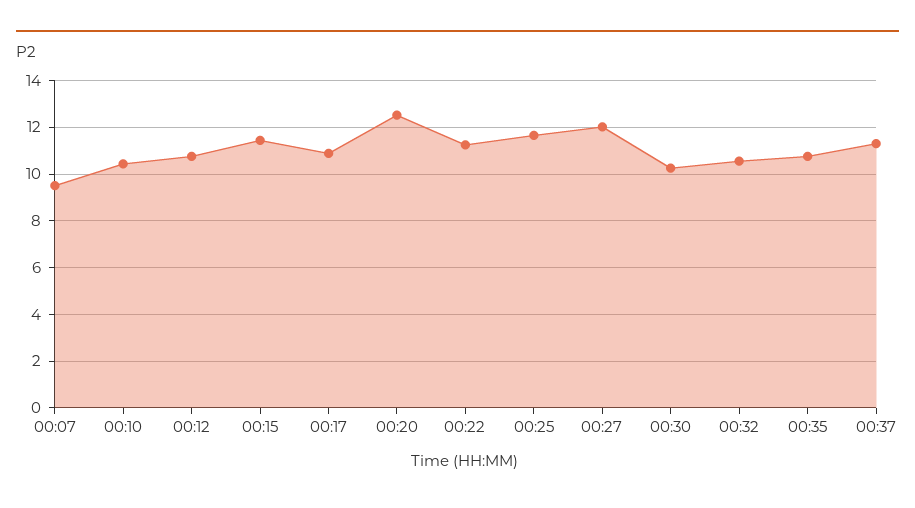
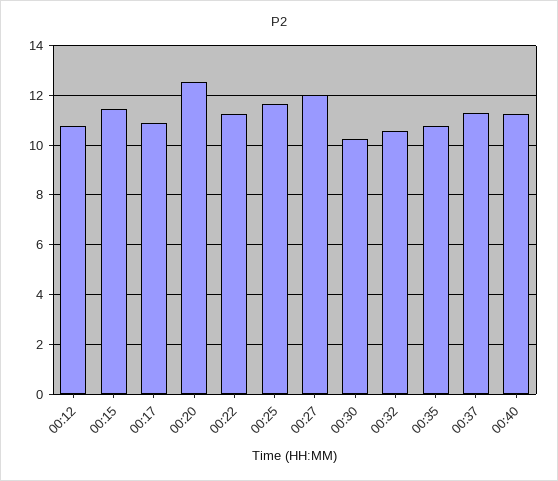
00:07: 9.5 -> none
00:10: 10.5 -> none
00:40: none -> 11.25

